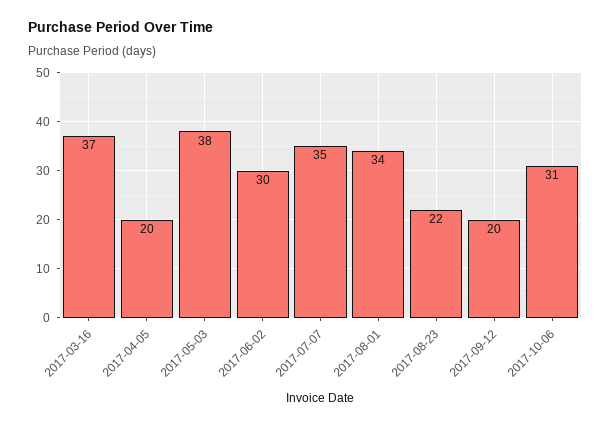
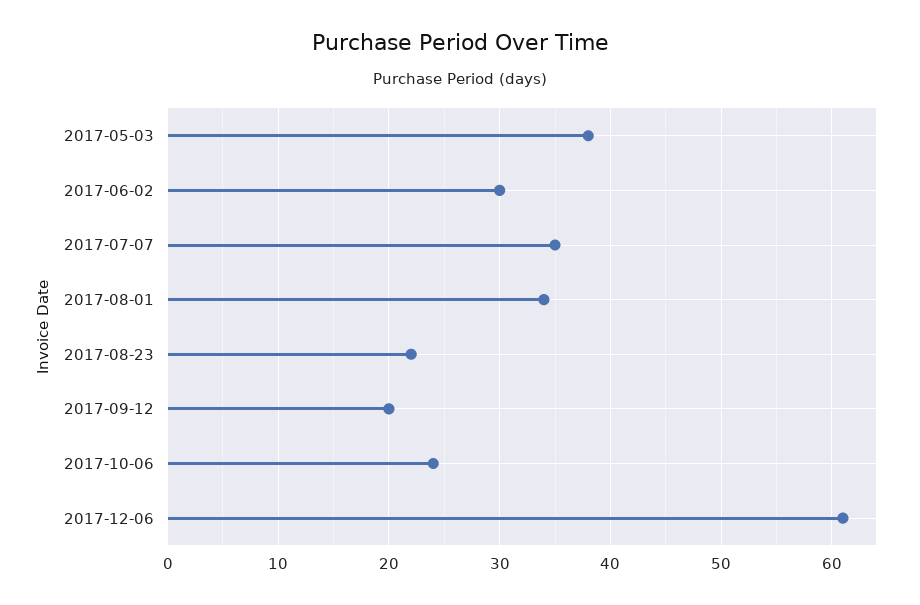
2017-03-16: 37 -> none
2017-04-05: 20 -> none
2017-10-06: 31 -> 24
2017-12-06: none -> 61

